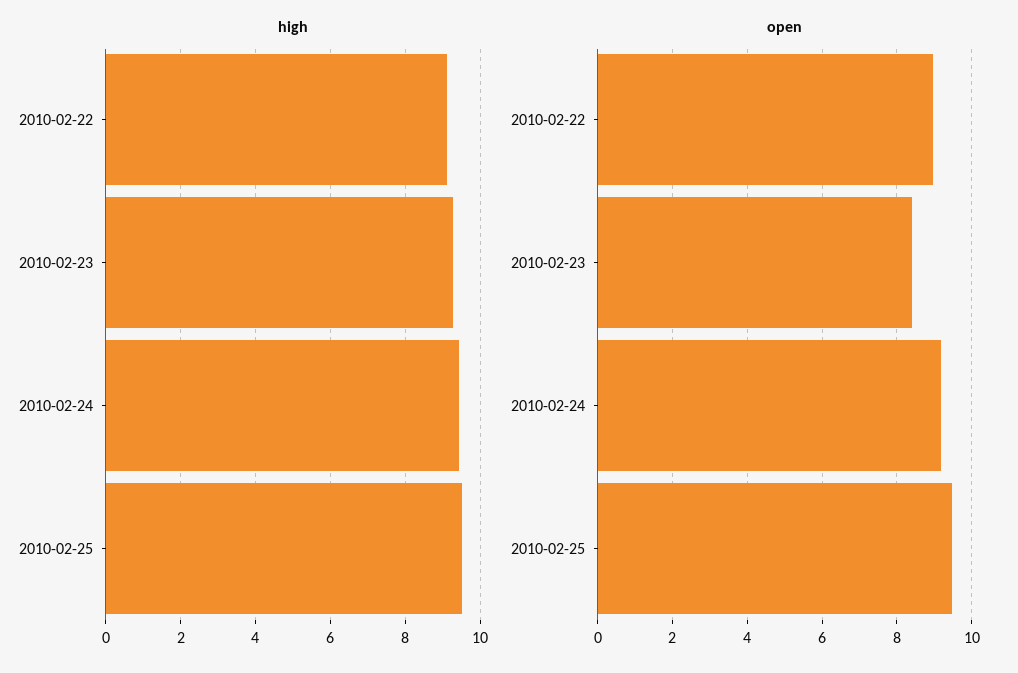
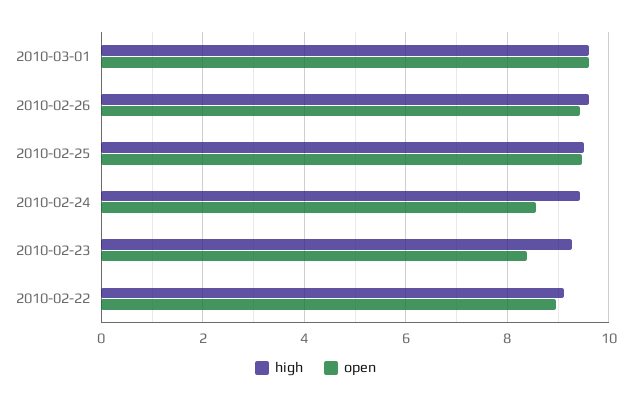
open, 2010-02-24: 9.2 -> 8.6
high, 2010-03-01: none -> 9.6
open, 2010-03-01: none -> 9.6
high, 2010-02-26: none -> 9.6
open, 2010-02-26: none -> 9.4

